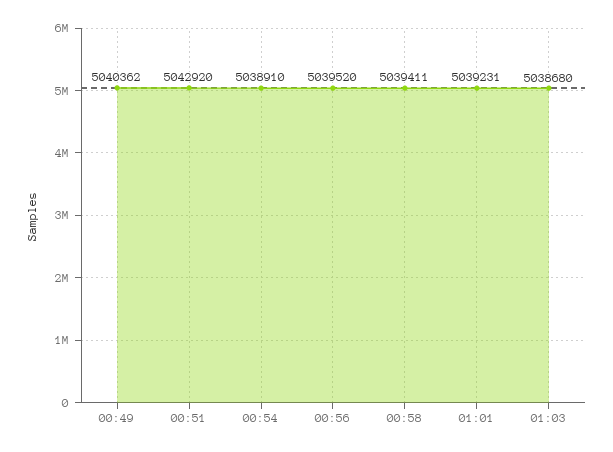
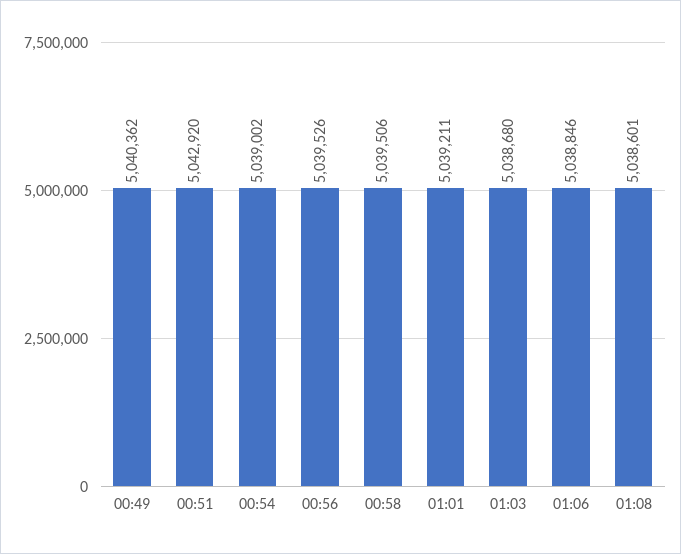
00:54: 5038910 -> 5039002
00:56: 5039520 -> 5039526
00:58: 5039411 -> 5039506
01:01: 5039231 -> 5039211
01:06: none -> 5038846
01:08: none -> 5038601

